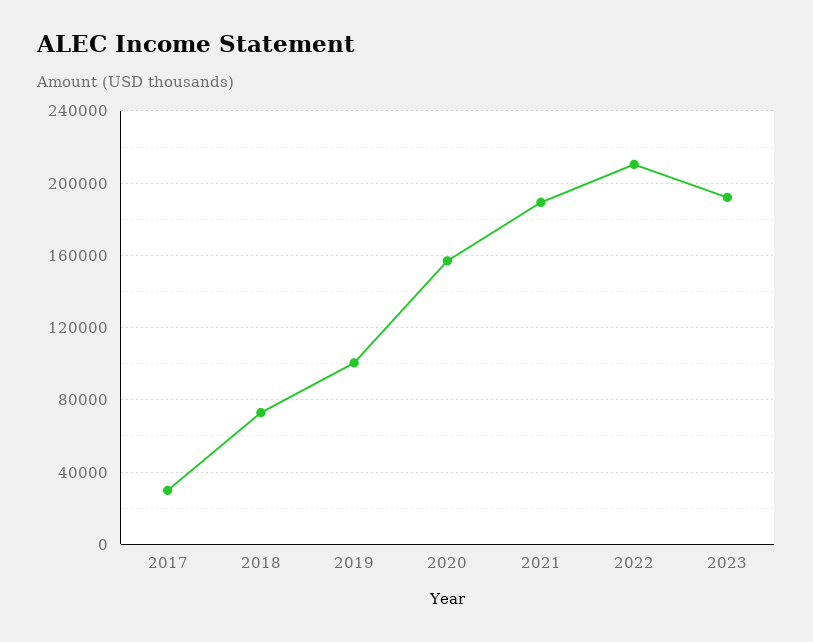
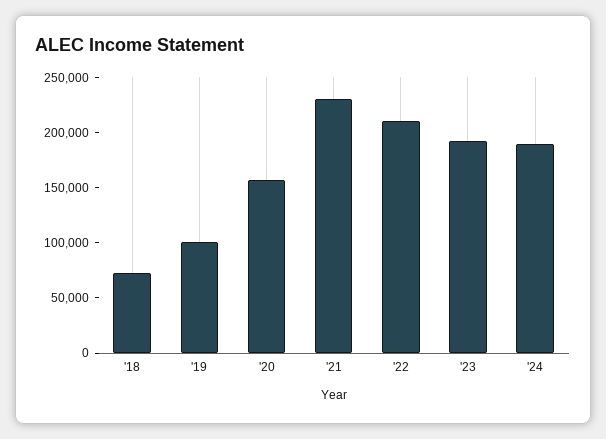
2017: 30000 -> none
2021: 190000 -> 230000
'24: none -> 190000

